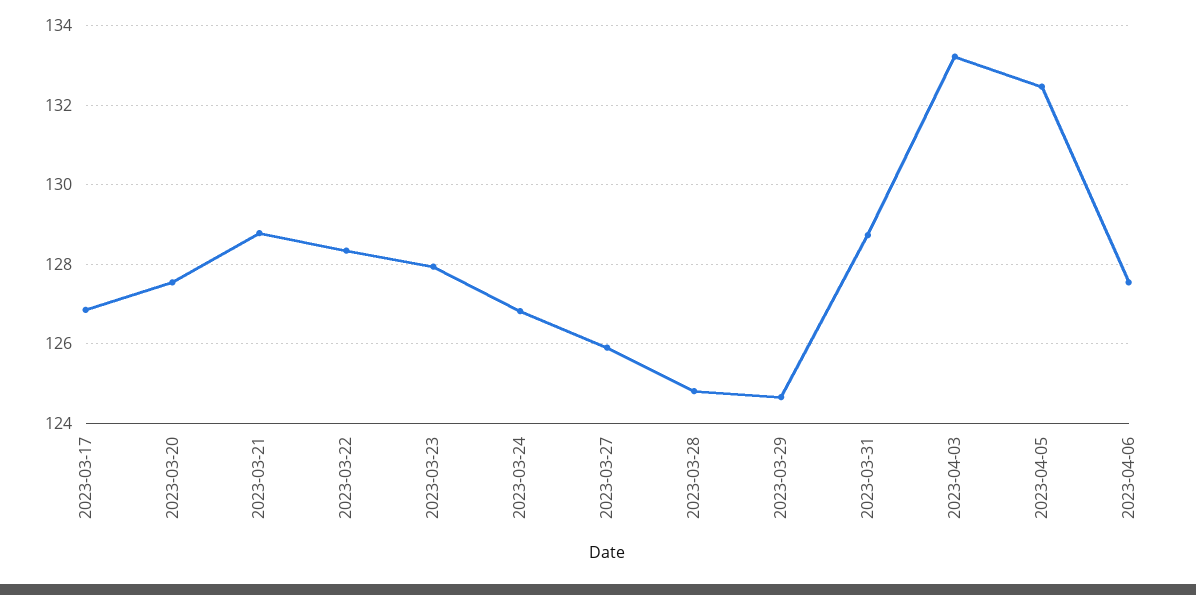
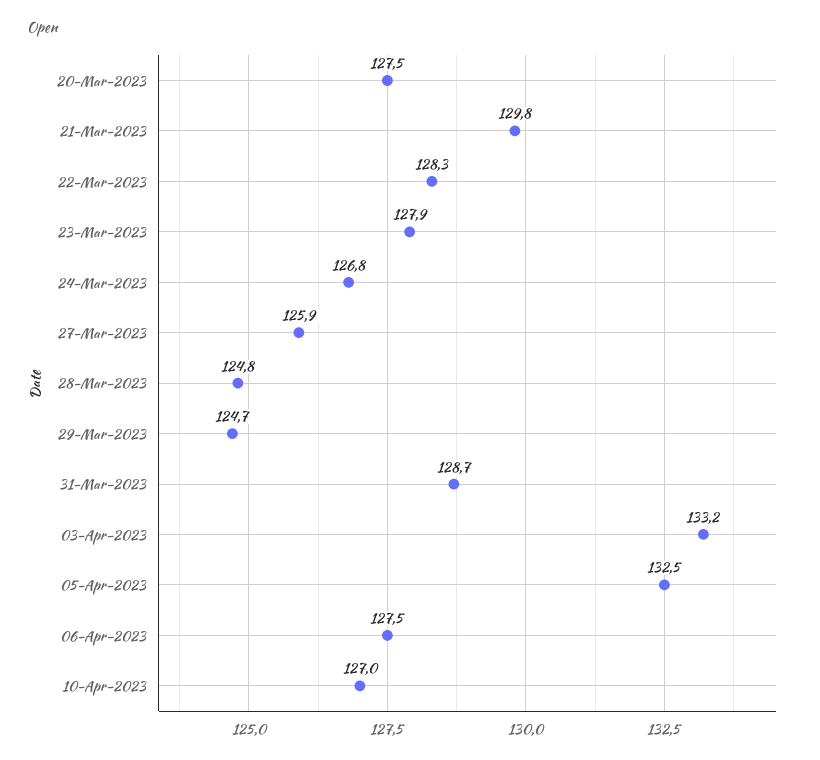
2023-03-17: 126.8 -> none
2023-03-21: 128.8 -> 129.8
10-Apr-2023: none -> 127

